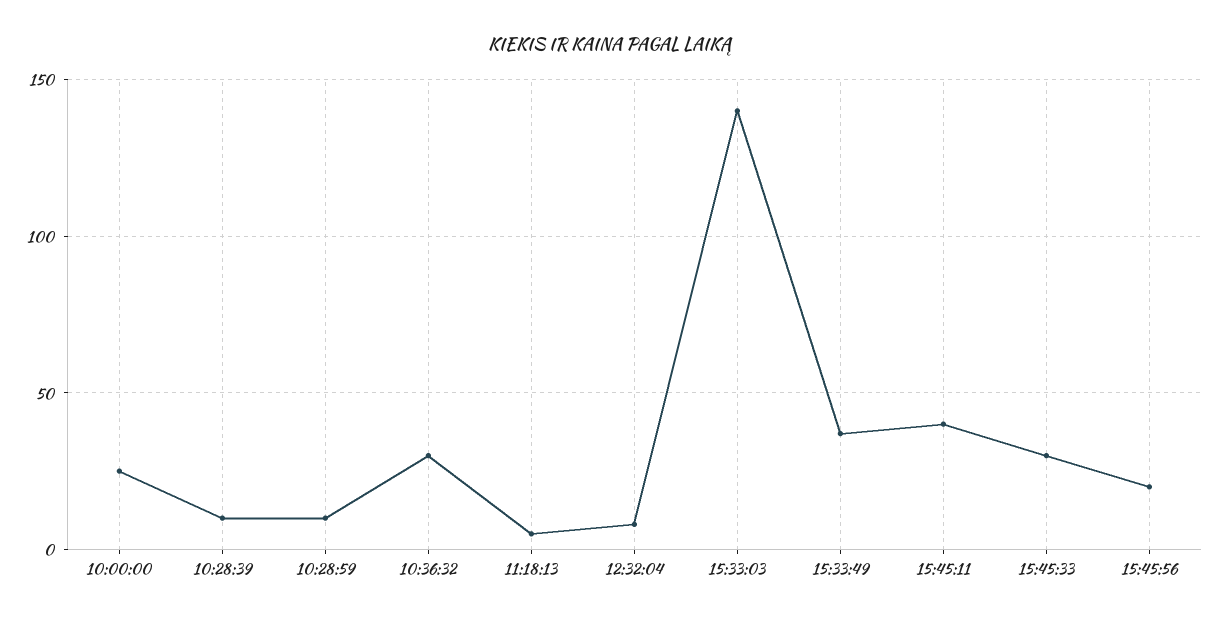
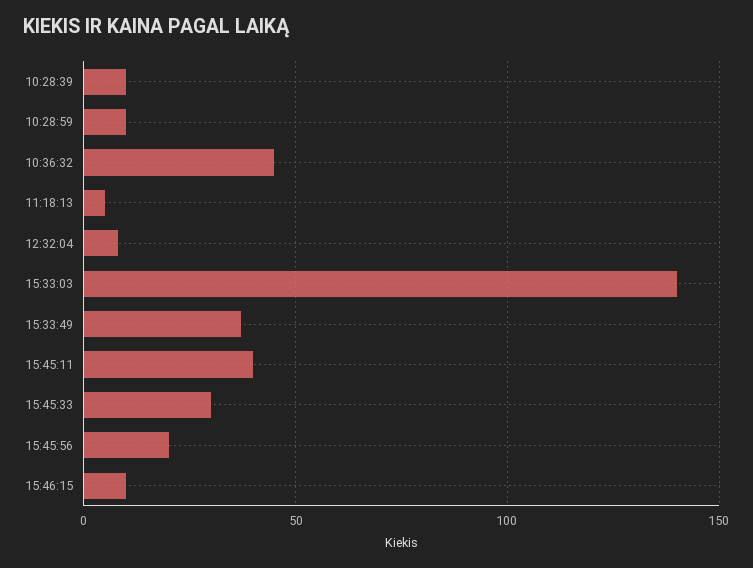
10:00:00: 25 -> none
10:36:32: 30 -> 45
15:46:15: none -> 10

